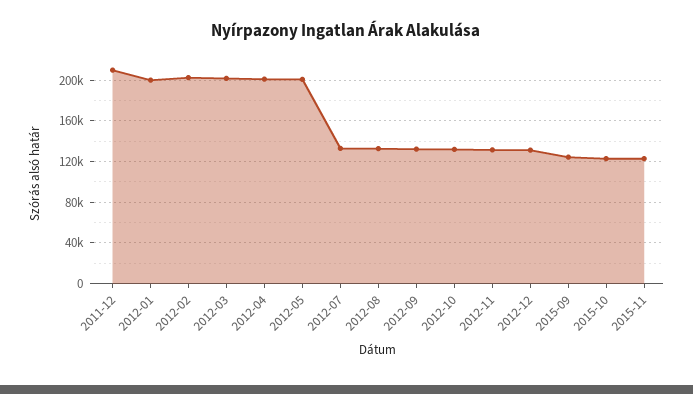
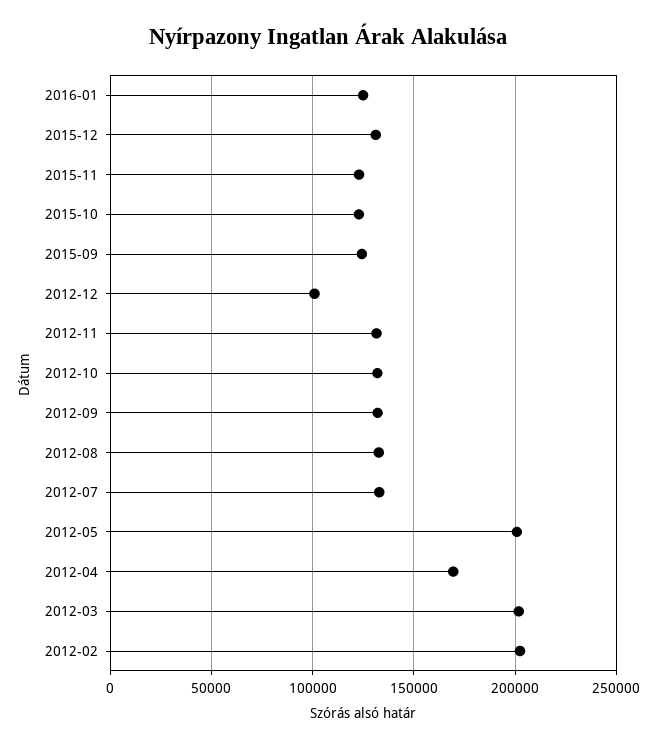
2011-12: 210000 -> none
2012-01: 200000 -> none
2012-04: 200000 -> 170000
2012-12: 130000 -> 100000
2016-01: none -> 125000
2015-12: none -> 130000

